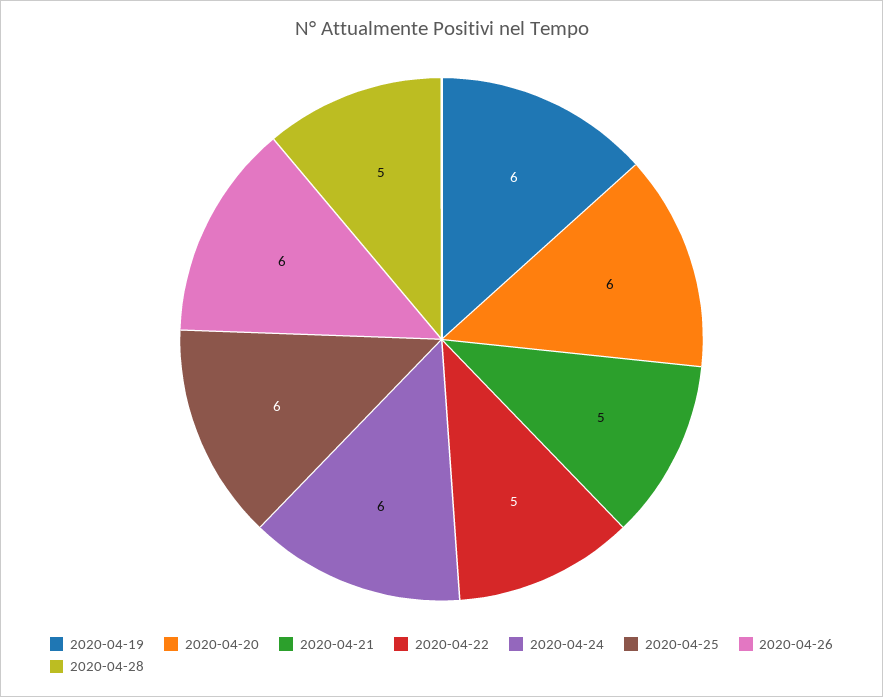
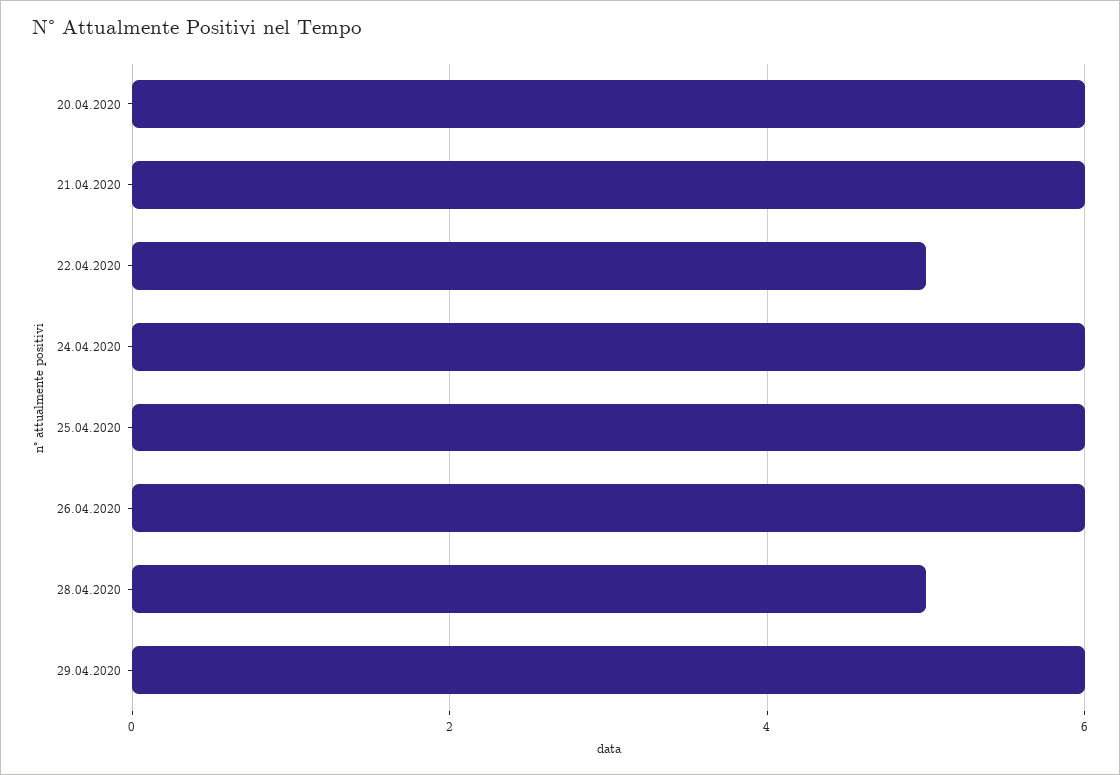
2020-04-19: 6 -> none
2020-04-21: 5 -> 6
29.04.2020: none -> 6

